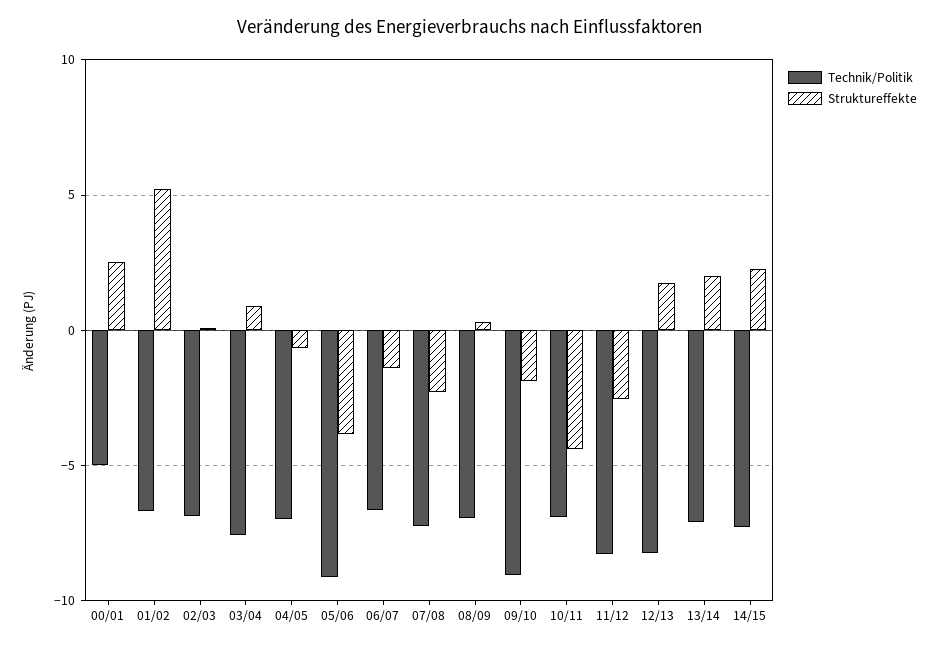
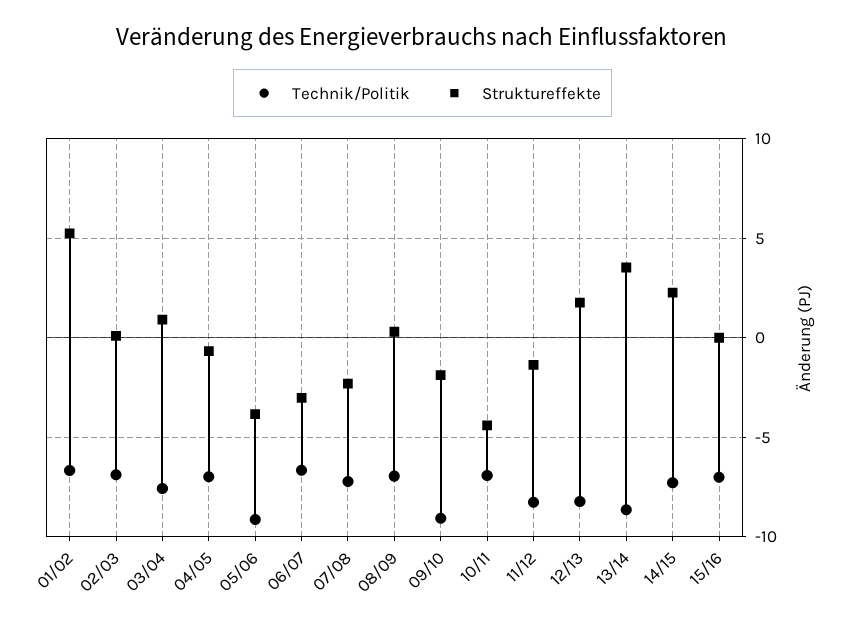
Technik/Politik, 00/01: -5 -> none
Struktureffekte, 00/01: 2.5 -> none
Struktureffekte, 06/07: -1.5 -> -3
Struktureffekte, 11/12: -2.5 -> -1.5
Technik/Politik, 13/14: -7 -> -8.5
Struktureffekte, 13/14: 2 -> 3.5
Technik/Politik, 15/16: none -> -7
Struktureffekte, 15/16: none -> 0

